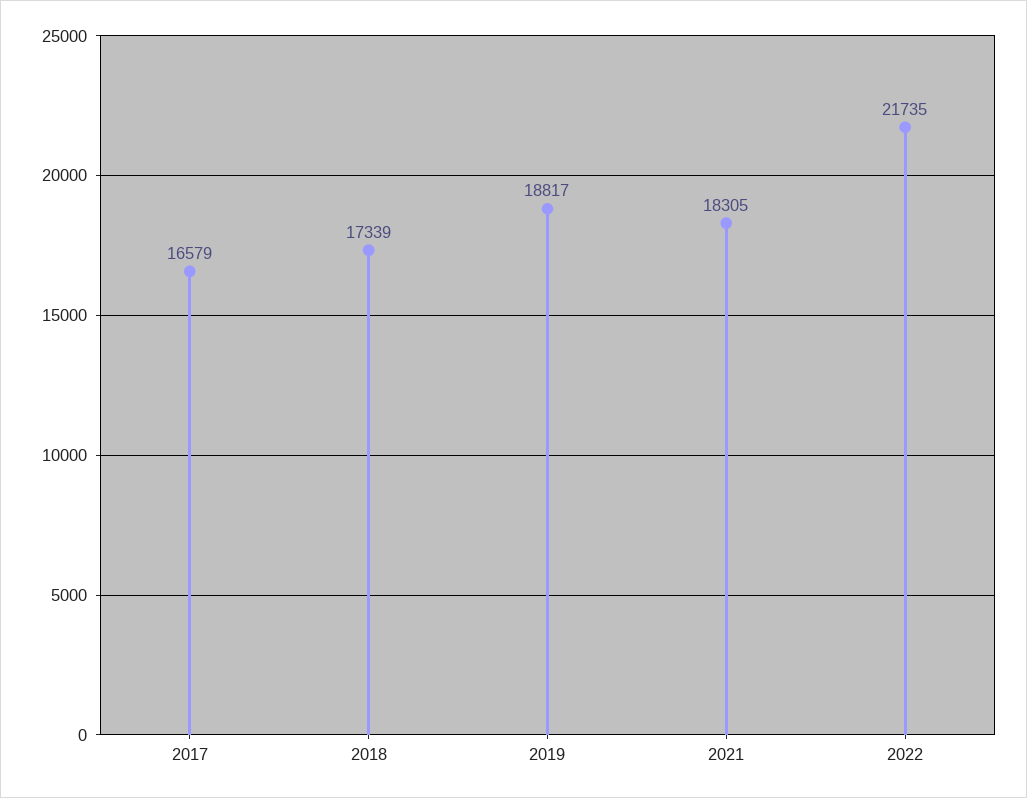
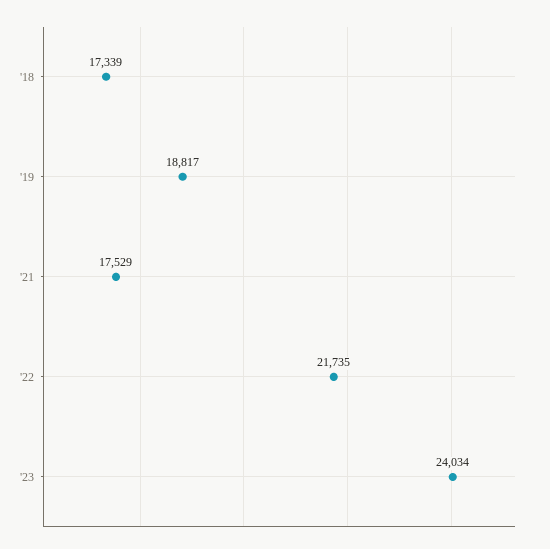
2017: 16579 -> none
2021: 18305 -> 17529
'23: none -> 24034

